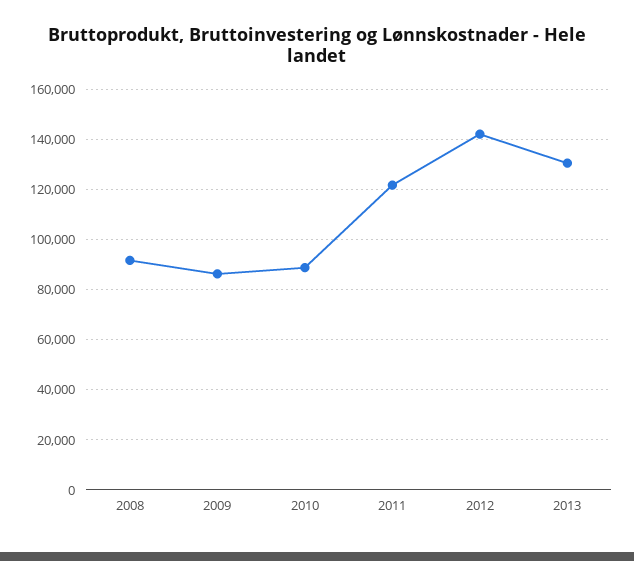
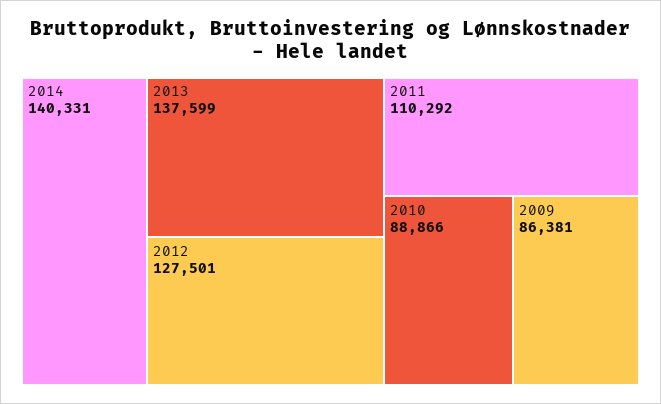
2008: 92500 -> none
2011: 122500 -> 110292
2012: 142500 -> 127501
2013: 130000 -> 137599
2014: none -> 140331

